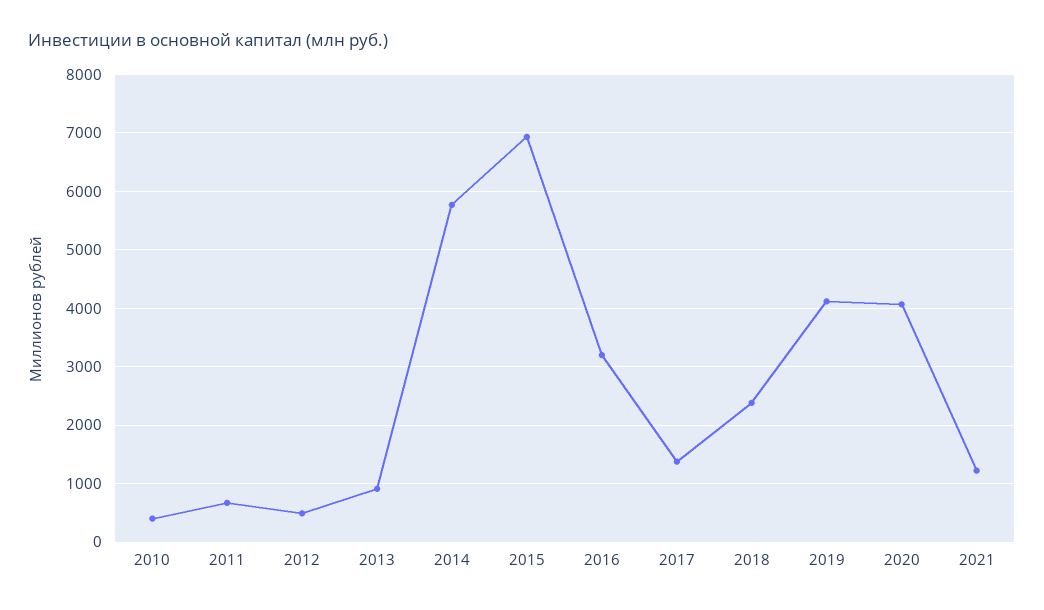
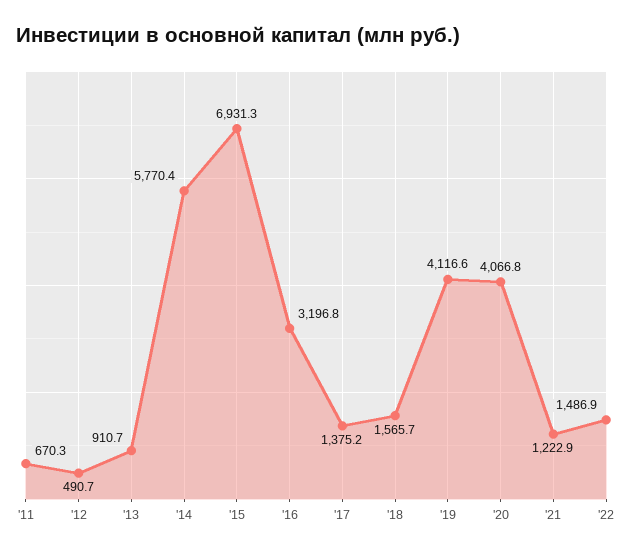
2010: 400 -> none
2018: 2400 -> 1565.7
'22: none -> 1486.9

